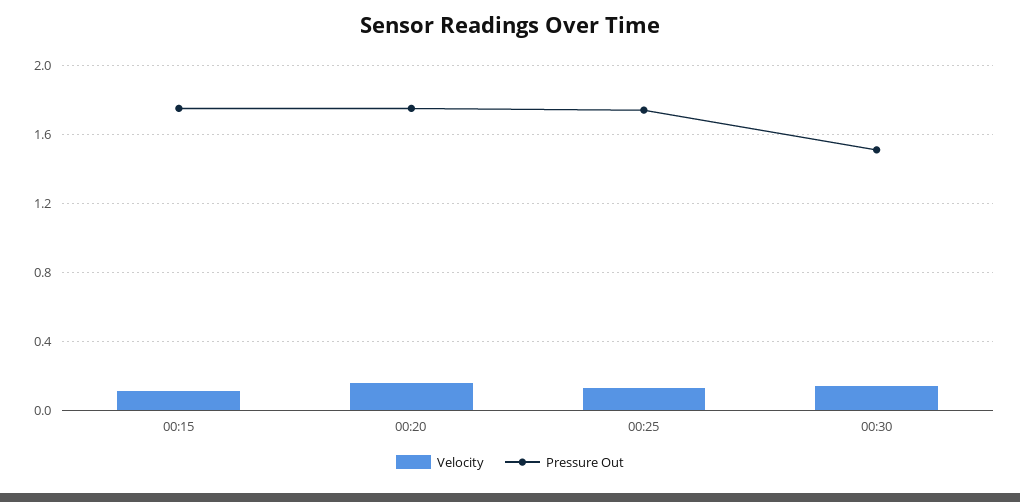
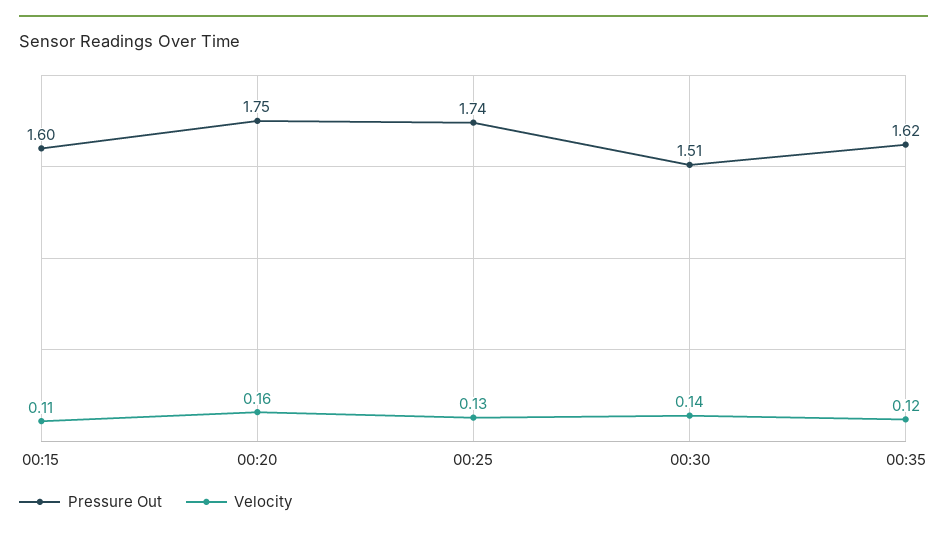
Pressure Out, 00:15: 1.75 -> 1.6
Pressure Out, 00:35: none -> 1.62
Velocity, 00:35: none -> 0.12

